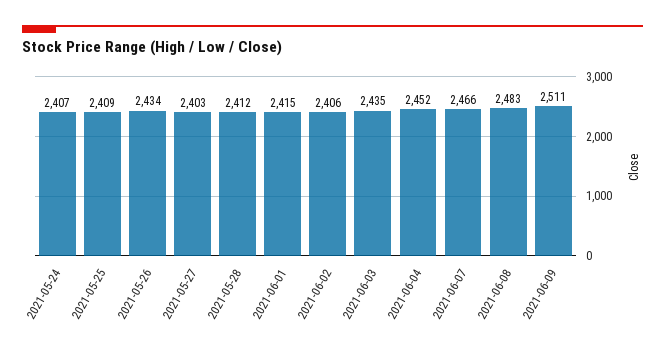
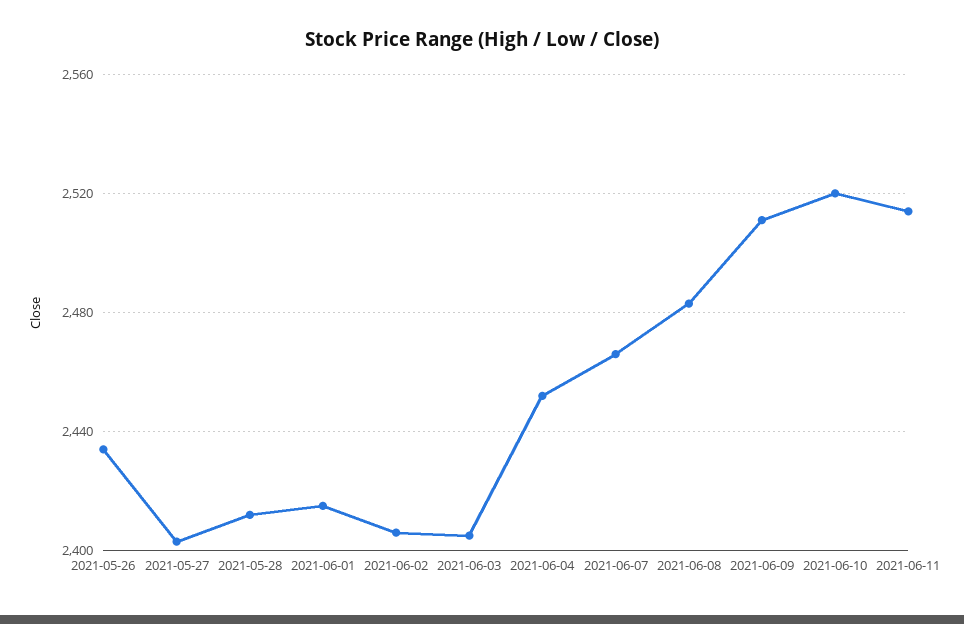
2021-05-24: 2407 -> none
2021-05-25: 2409 -> none
2021-06-03: 2435 -> 2405
2021-06-10: none -> 2520
2021-06-11: none -> 2515

